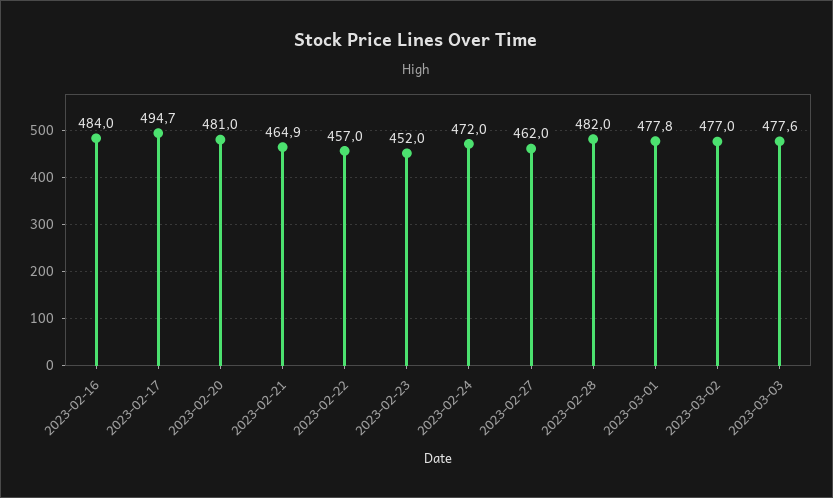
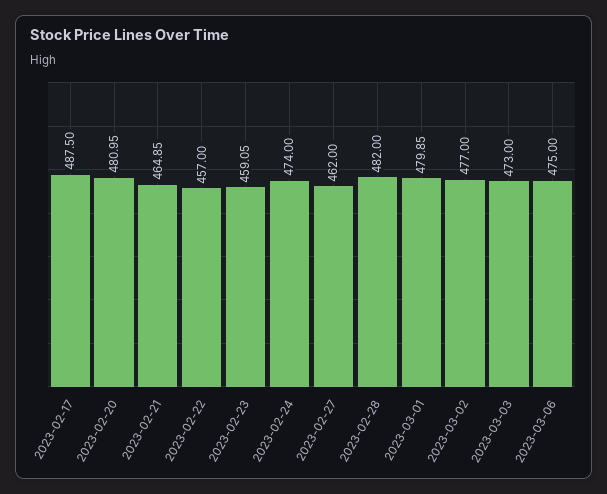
2023-02-16: 484 -> none
2023-02-17: 494.7 -> 487.5
2023-02-23: 452 -> 459.05
2023-02-24: 472 -> 474
2023-03-01: 477.8 -> 479.85
2023-03-03: 477.6 -> 473
2023-03-06: none -> 475

